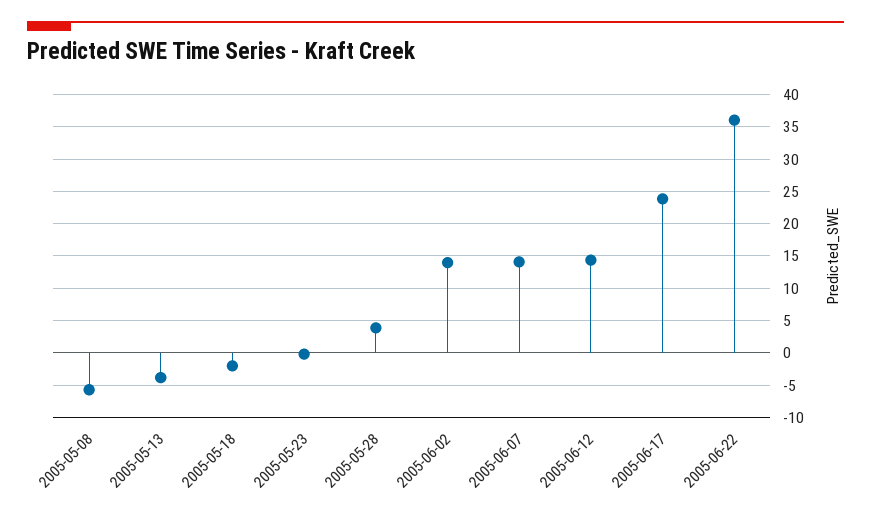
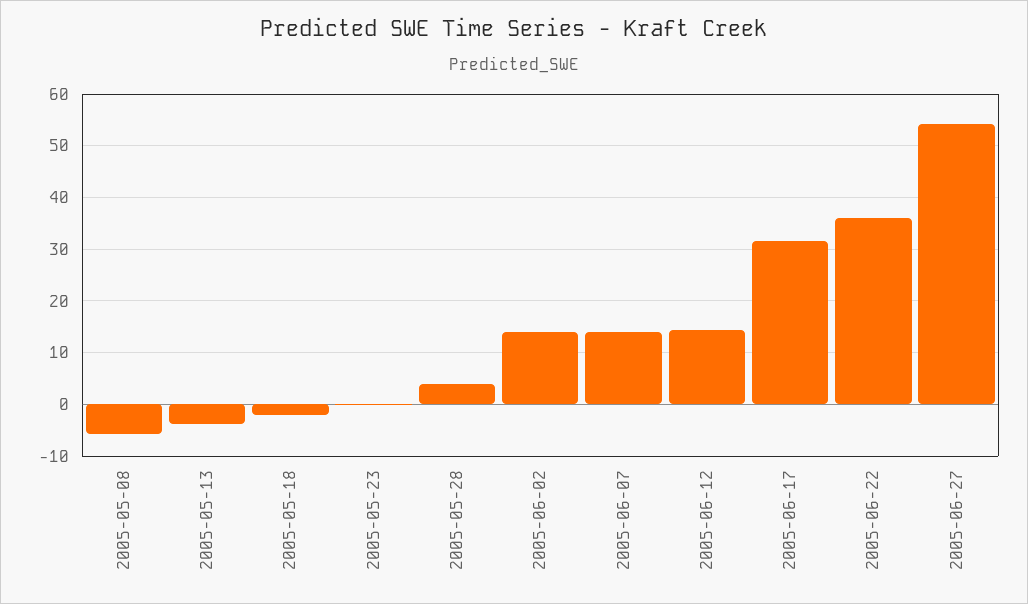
2005-06-17: 24 -> 32
2005-06-27: none -> 54

